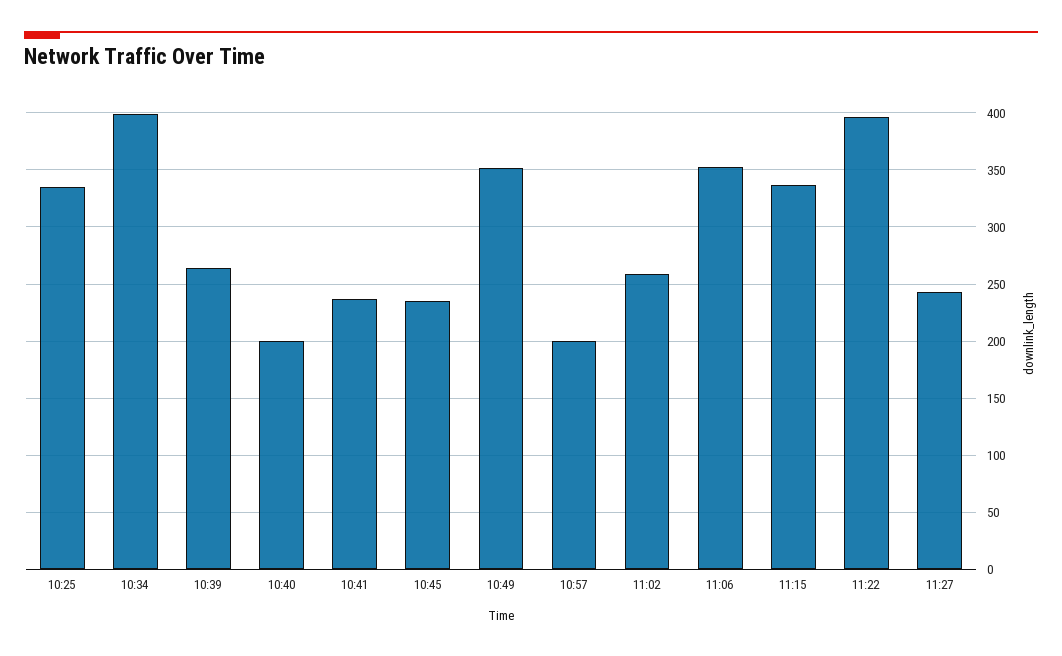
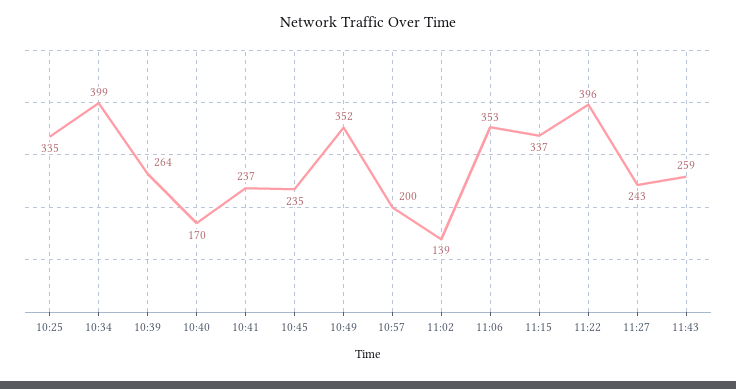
10:40: 200 -> 170
11:02: 260 -> 139
11:43: none -> 259

